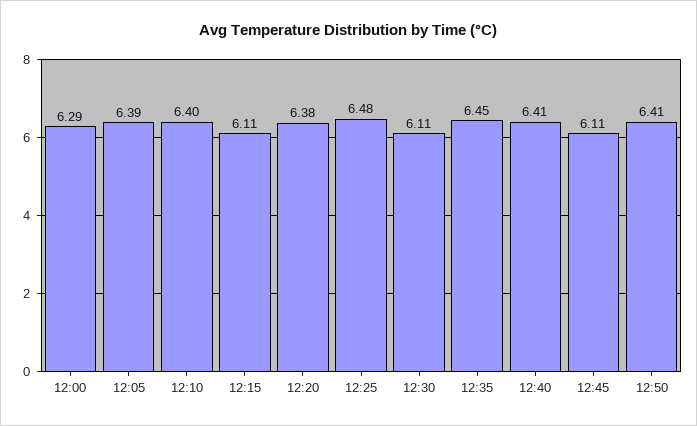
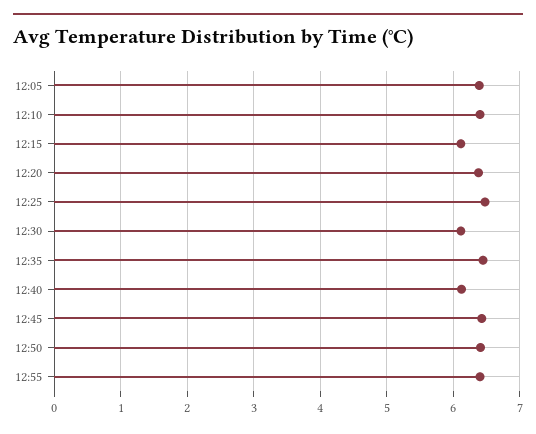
12:00: 6.29 -> none
12:40: 6.41 -> 6.1
12:45: 6.11 -> 6.4
12:55: none -> 6.4

